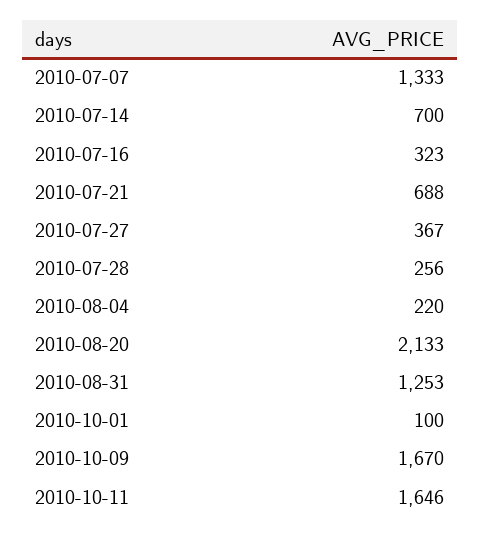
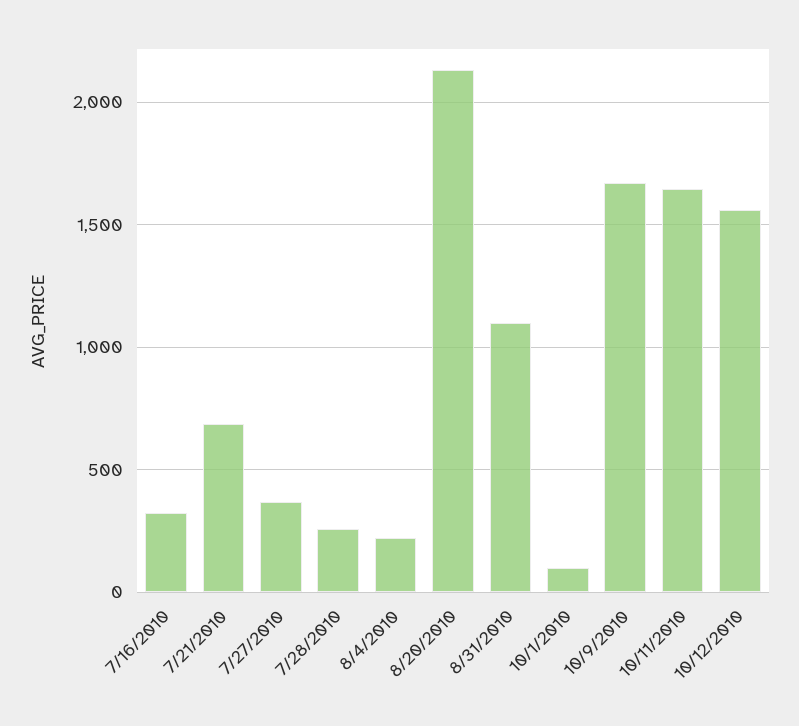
2010-07-07: 1333 -> none
2010-07-14: 700 -> none
2010-08-31: 1253 -> 1100
10/12/2010: none -> 1550

